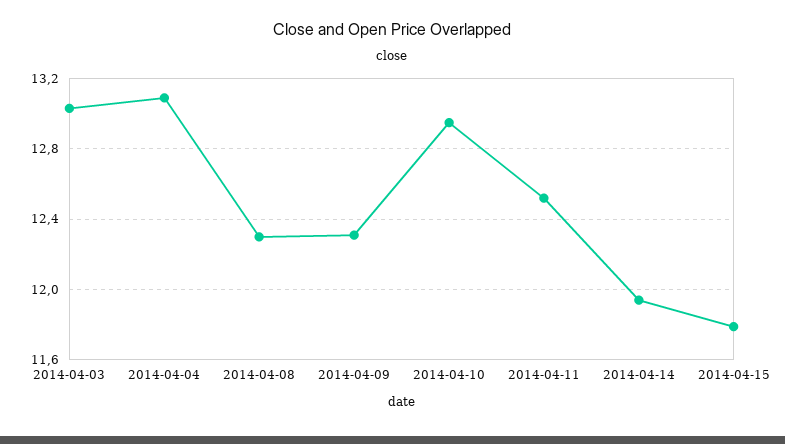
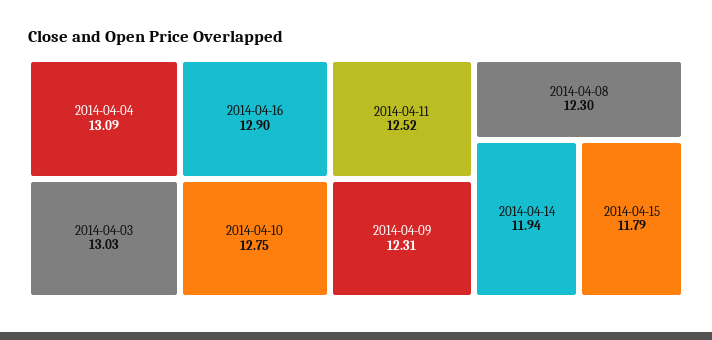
2014-04-10: 12.95 -> 12.75
2014-04-16: none -> 12.9

